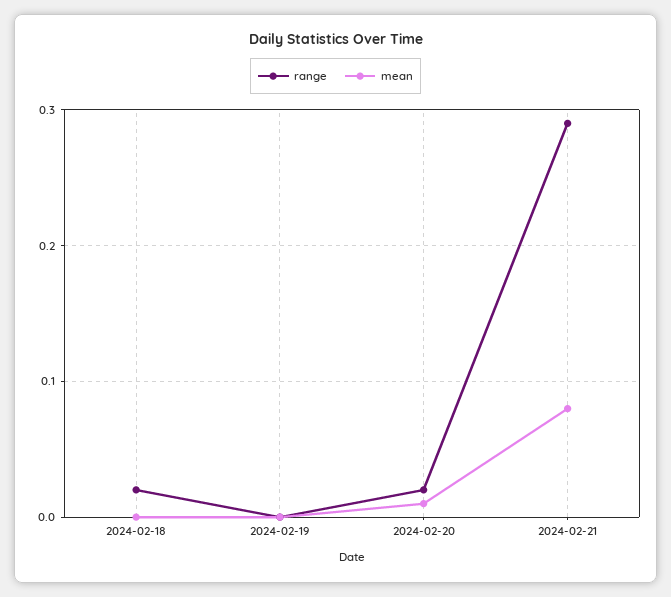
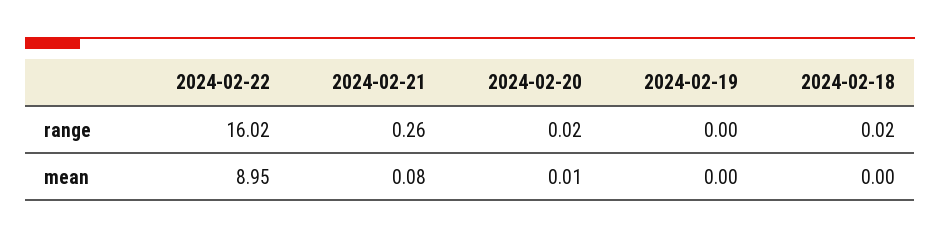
range, 2024-02-21: 0.29 -> 0.26
range, 2024-02-22: none -> 16.02
mean, 2024-02-22: none -> 8.95

